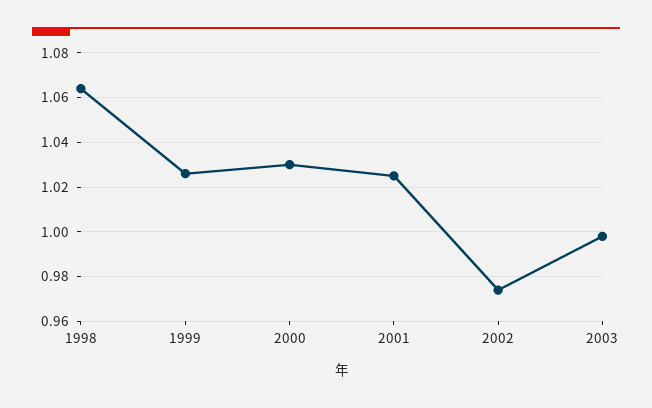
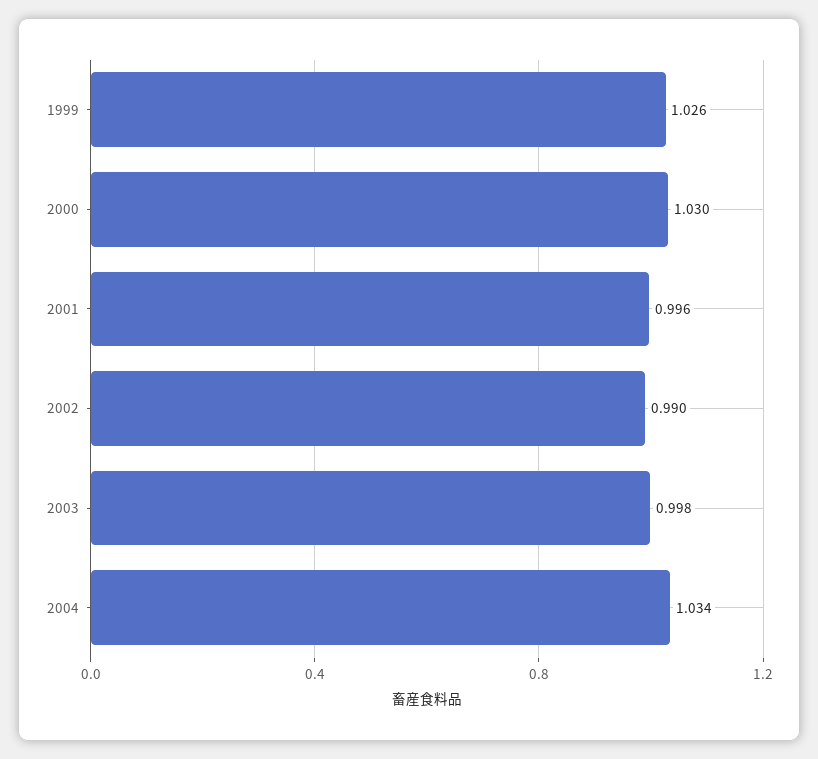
1998: 1.065 -> none
2001: 1.025 -> 0.996
2002: 0.975 -> 0.99
2004: none -> 1.034

